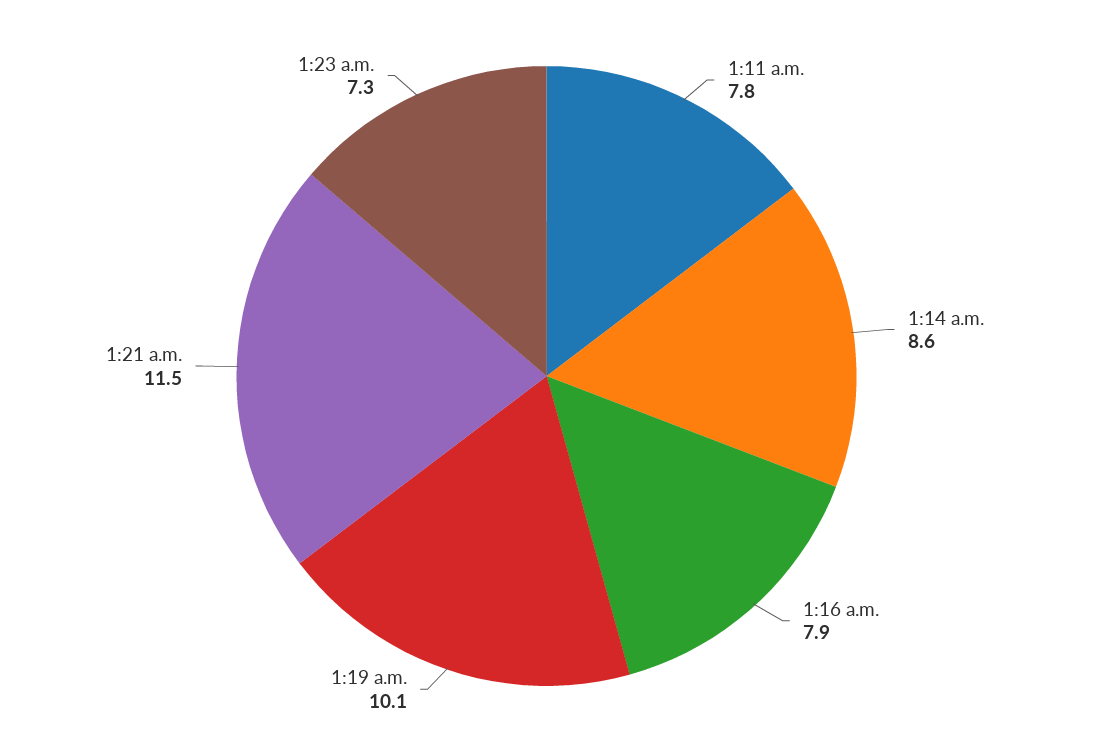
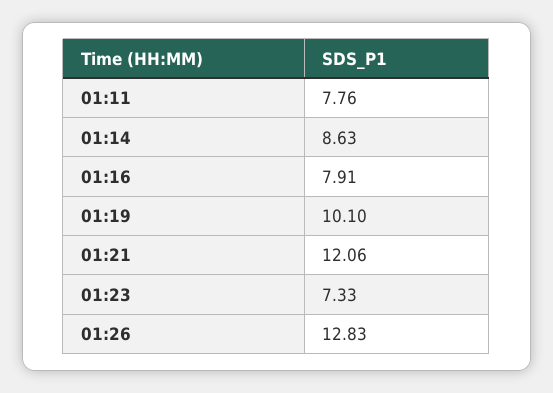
1:21 a.m.: 11.5 -> 12.06
01:26: none -> 12.83

